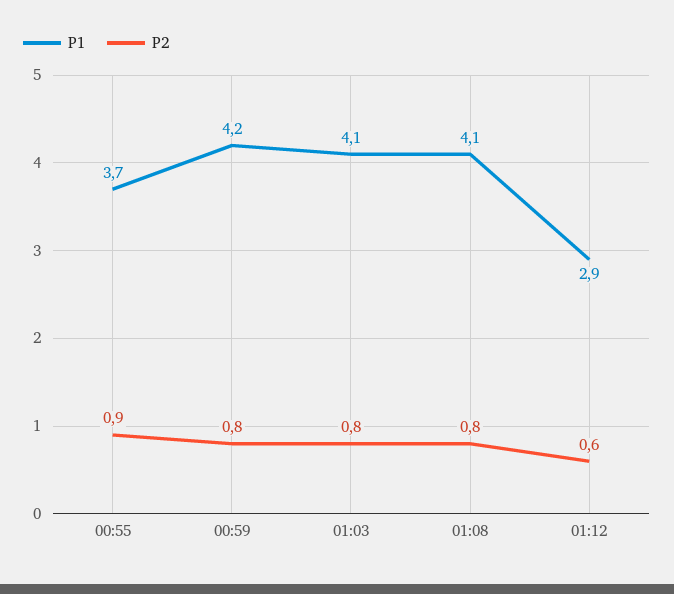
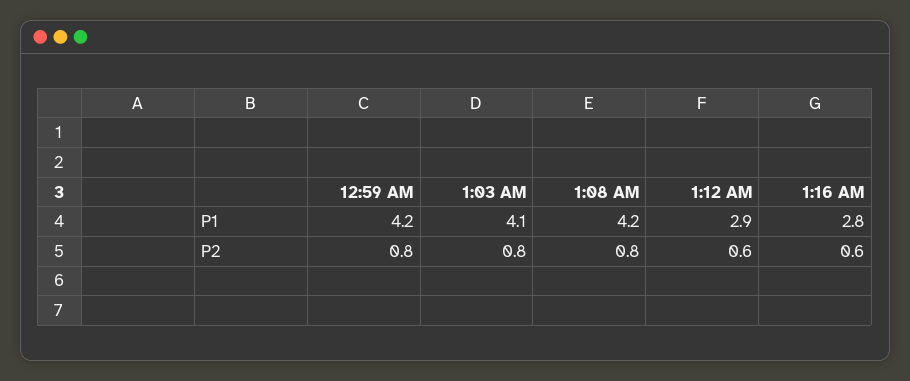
P1, 00:55: 3.7 -> none
P2, 00:55: 0.9 -> none
P1, 01:08: 4.1 -> 4.2
P1, 1:16 AM: none -> 2.8
P2, 1:16 AM: none -> 0.6

